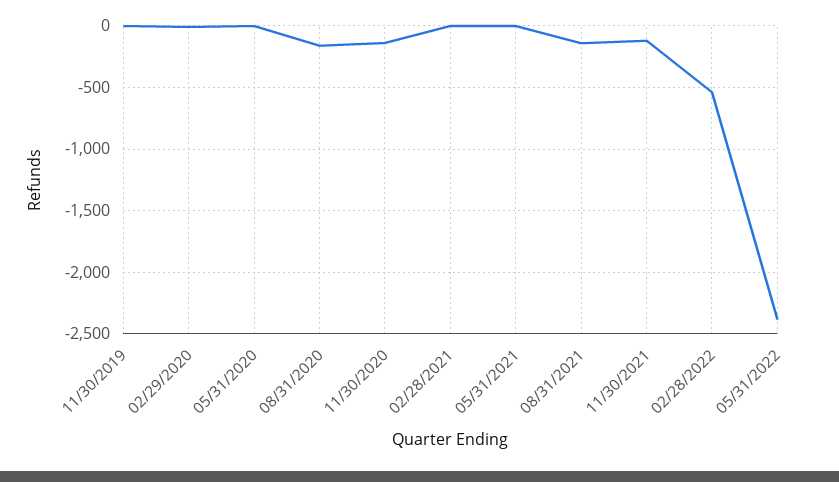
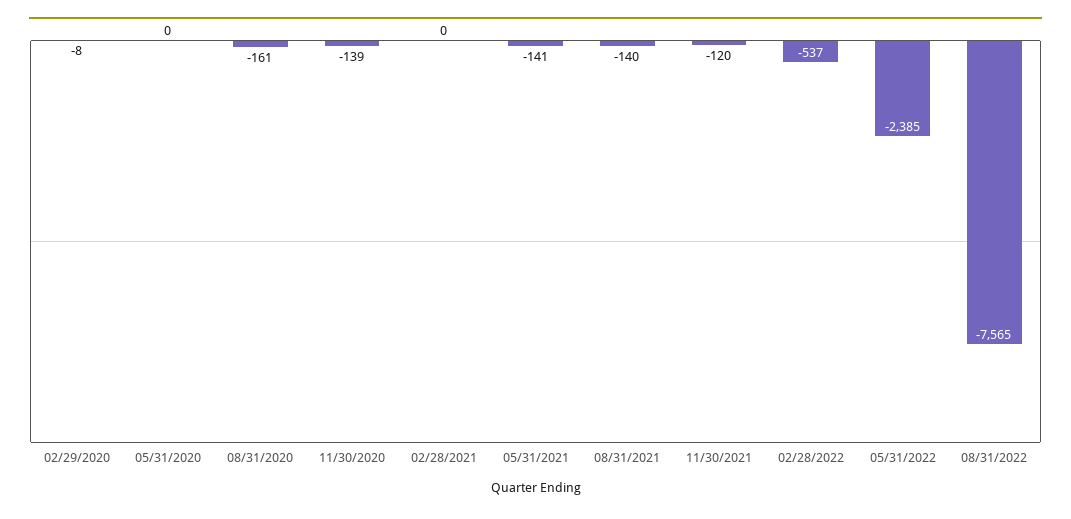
11/30/2019: 0 -> none
05/31/2021: 0 -> -141
08/31/2022: none -> -7565

